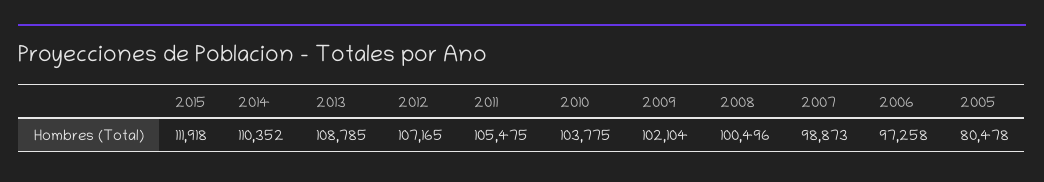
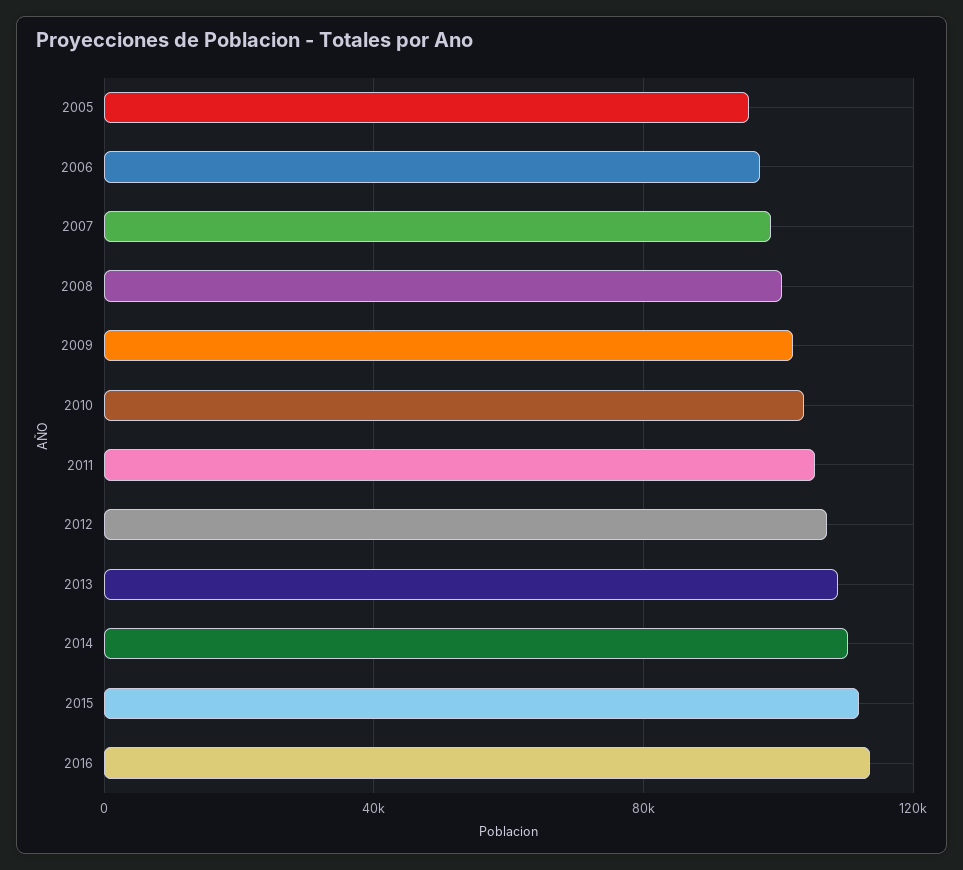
2005: 80478 -> 95000
2016: none -> 115000

